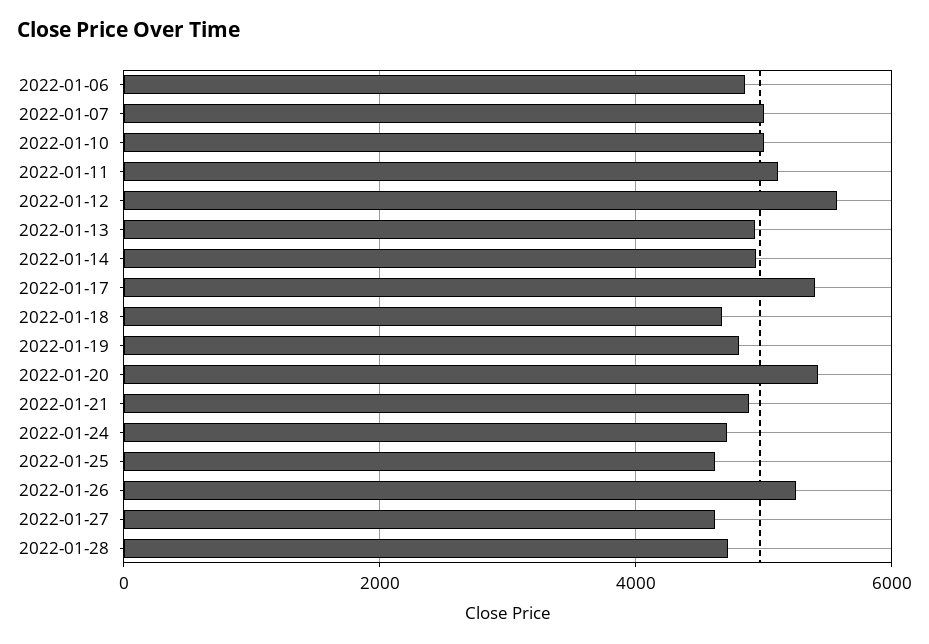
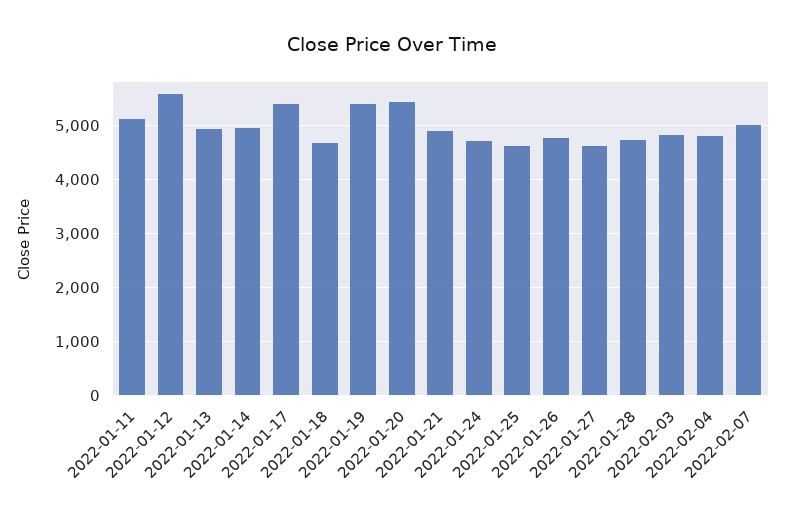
2022-01-06: 4800 -> none
2022-01-07: 5000 -> none
2022-01-10: 5000 -> none
2022-01-19: 4800 -> 5400
2022-01-26: 5200 -> 4800
2022-02-03: none -> 4800
2022-02-04: none -> 4800
2022-02-07: none -> 5000

